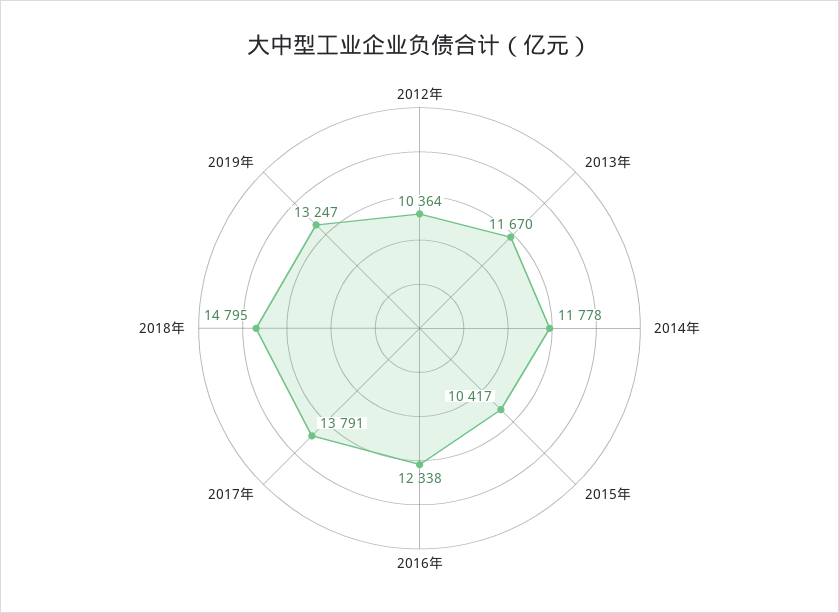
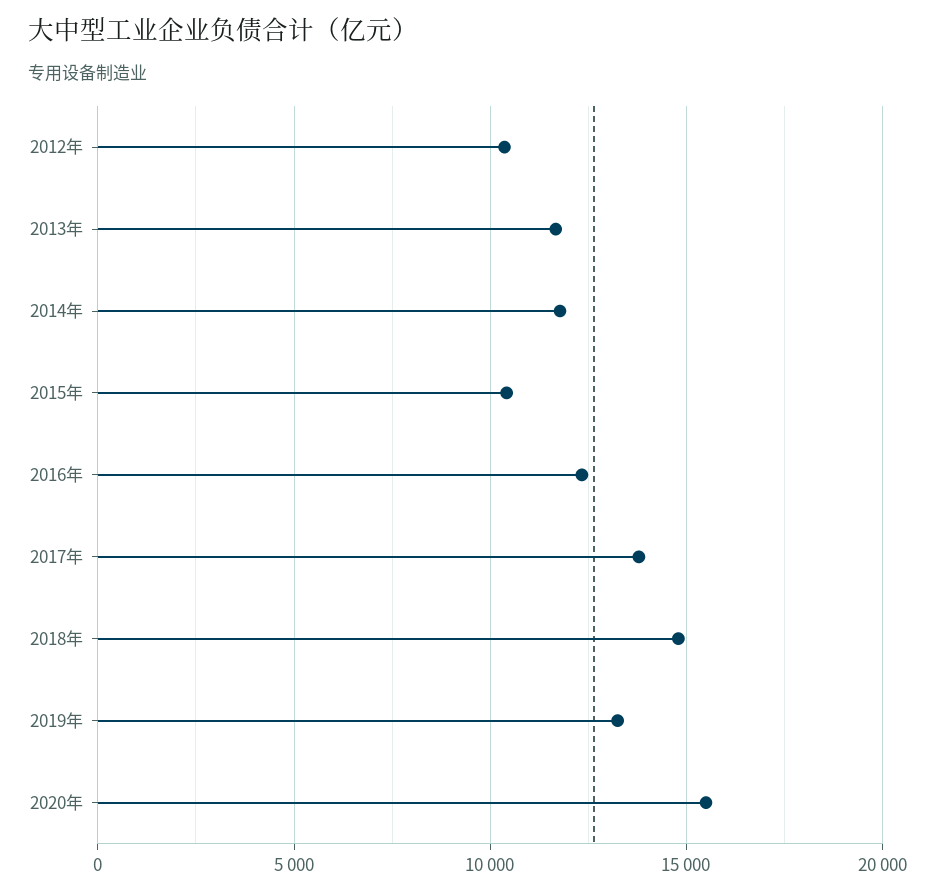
2020年: none -> 15500

